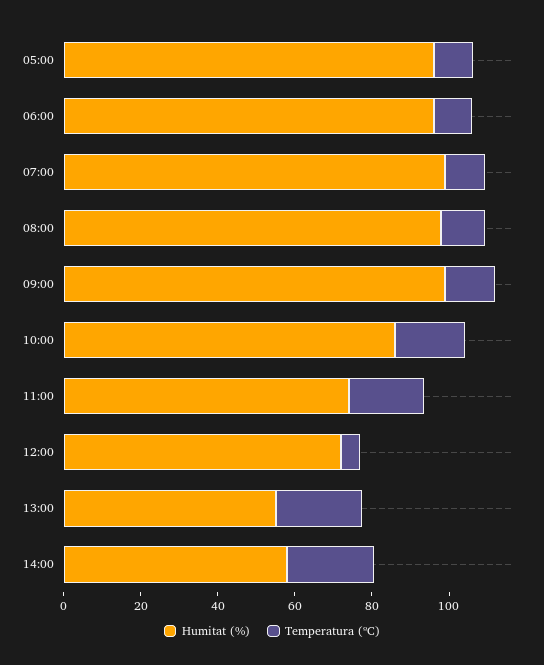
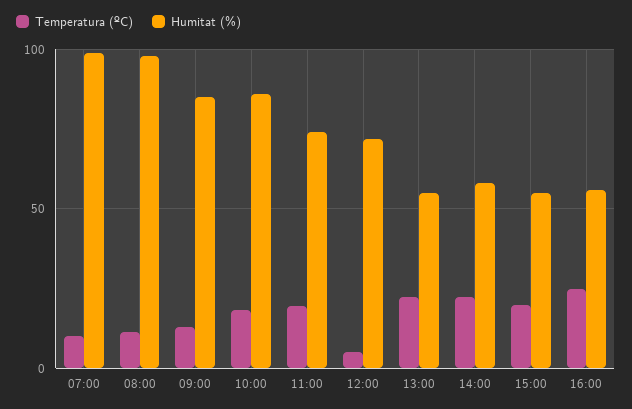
Humitat (%), 05:00: 95 -> none
Temperatura (ºC), 05:00: 10 -> none
Humitat (%), 06:00: 95 -> none
Temperatura (ºC), 06:00: 10 -> none
Humitat (%), 09:00: 100 -> 85
Temperatura (ºC), 15:00: none -> 20
Humitat (%), 15:00: none -> 55
Temperatura (ºC), 16:00: none -> 25
Humitat (%), 16:00: none -> 55

